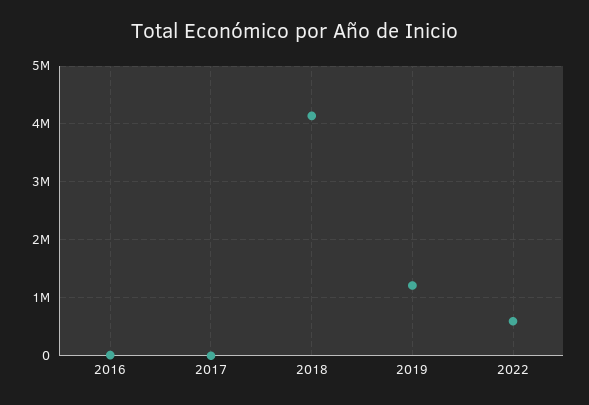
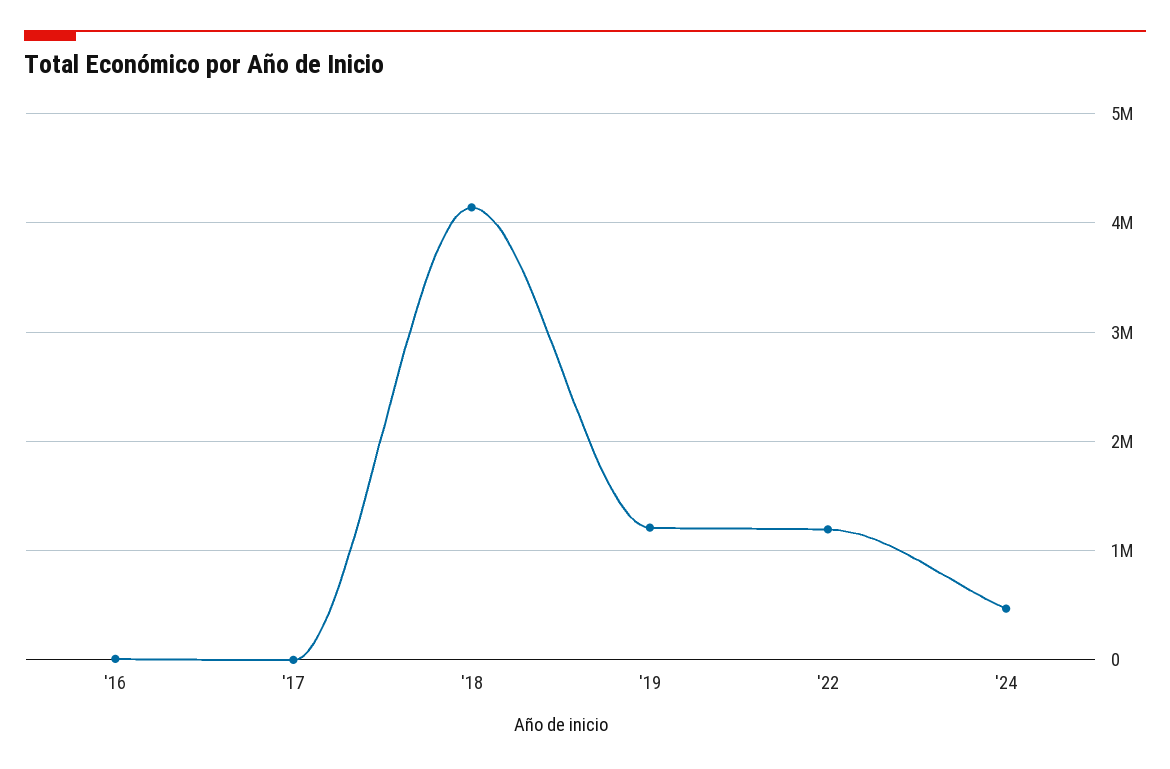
2022: 600000 -> 1200000
'24: none -> 500000

